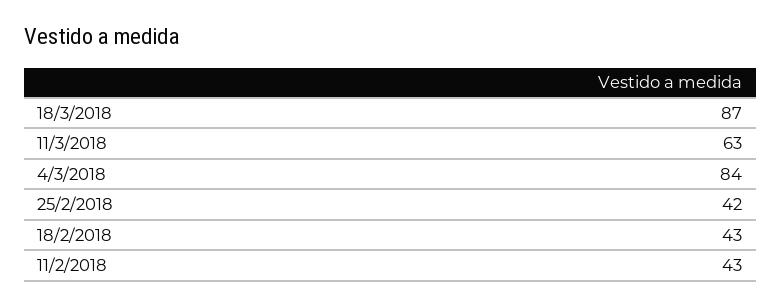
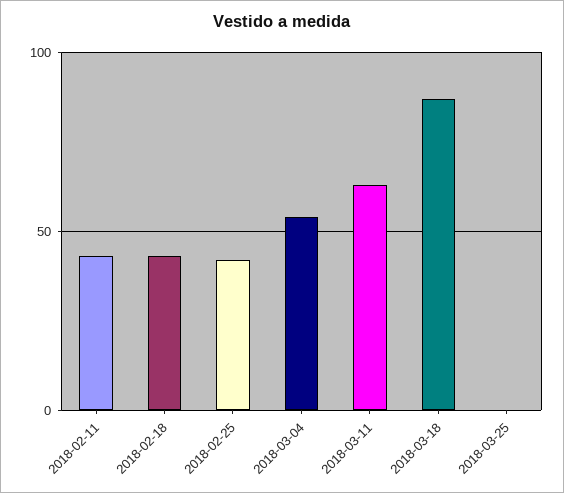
4/3/2018: 84 -> 55
2018-03-25: none -> 0

